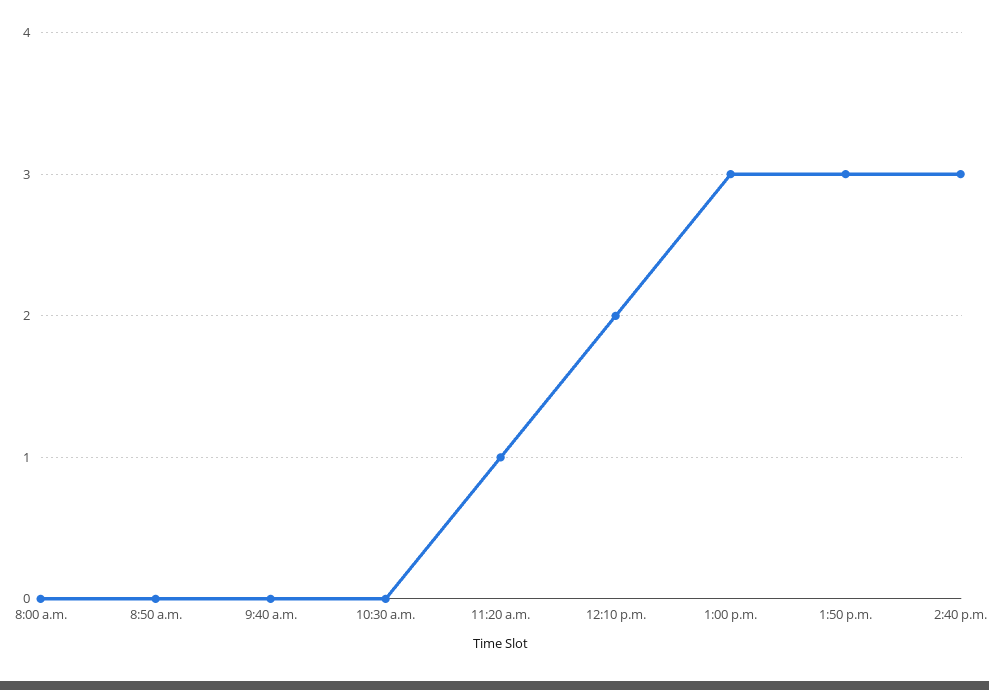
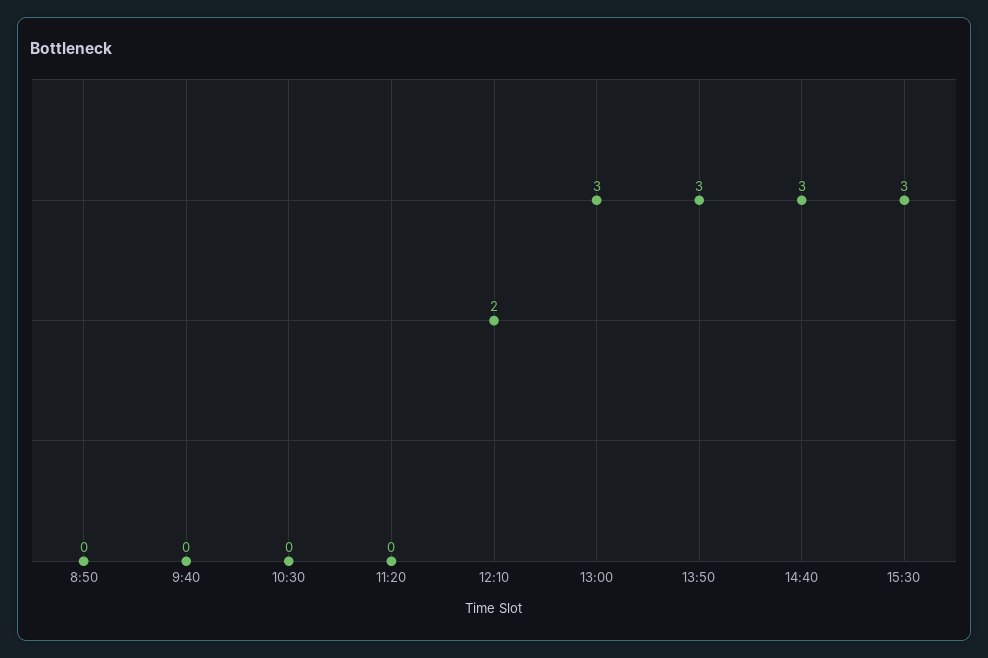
8:00 a.m.: 0 -> none
11:20 a.m.: 1 -> 0
15:30: none -> 3

